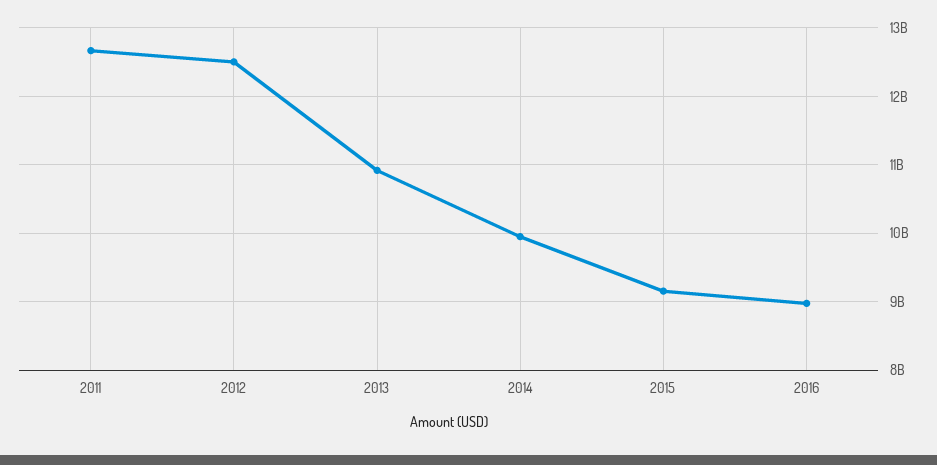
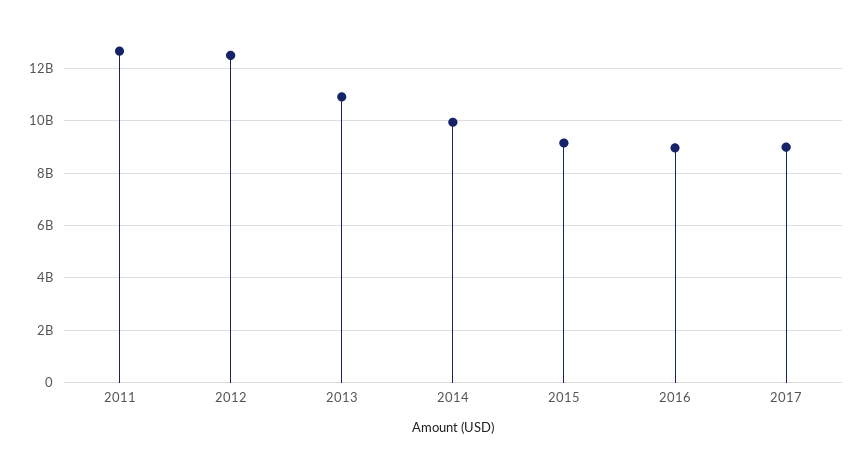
2017: none -> 9000000000

